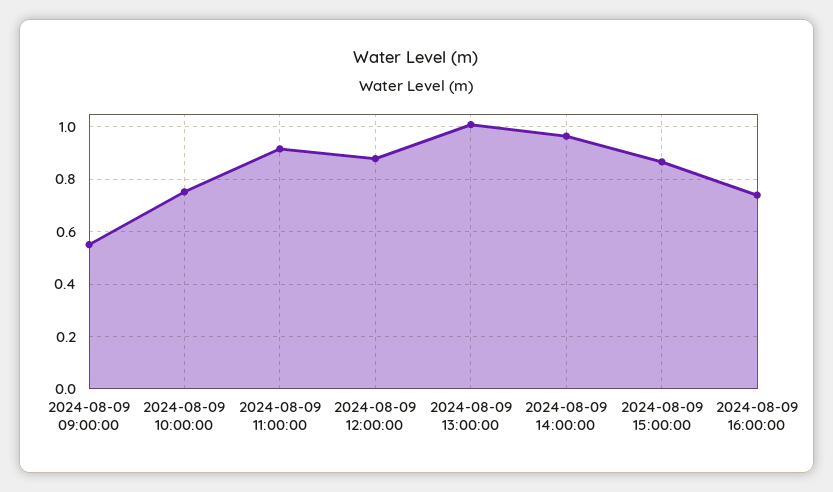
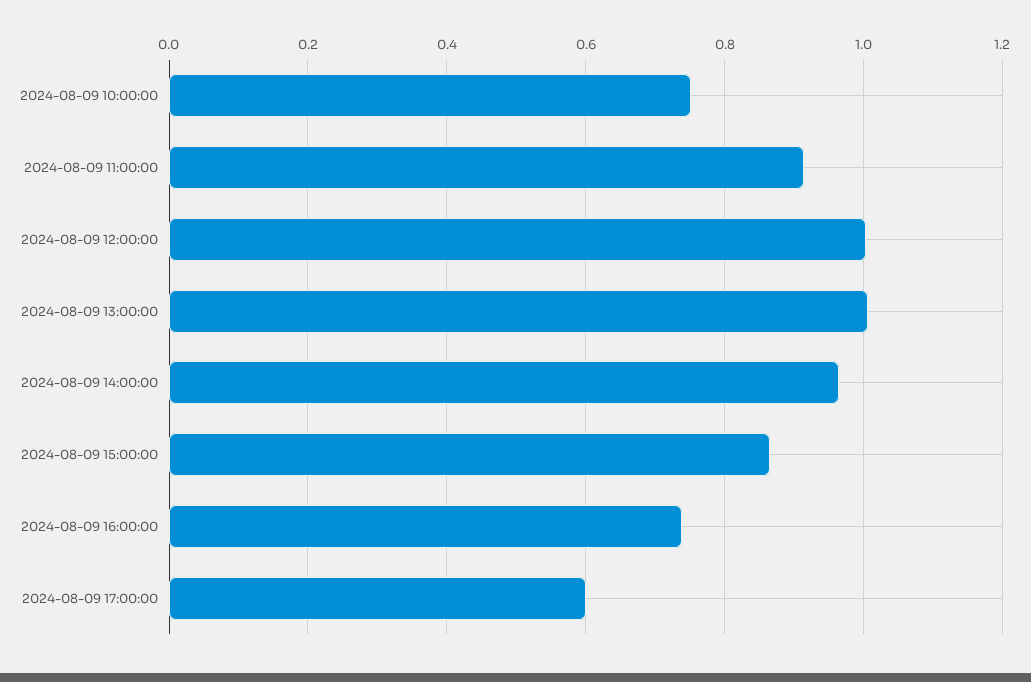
2024-08-09 09:00:00: 0.55 -> none
2024-08-09 12:00:00: 0.875 -> 1
2024-08-09 17:00:00: none -> 0.6

